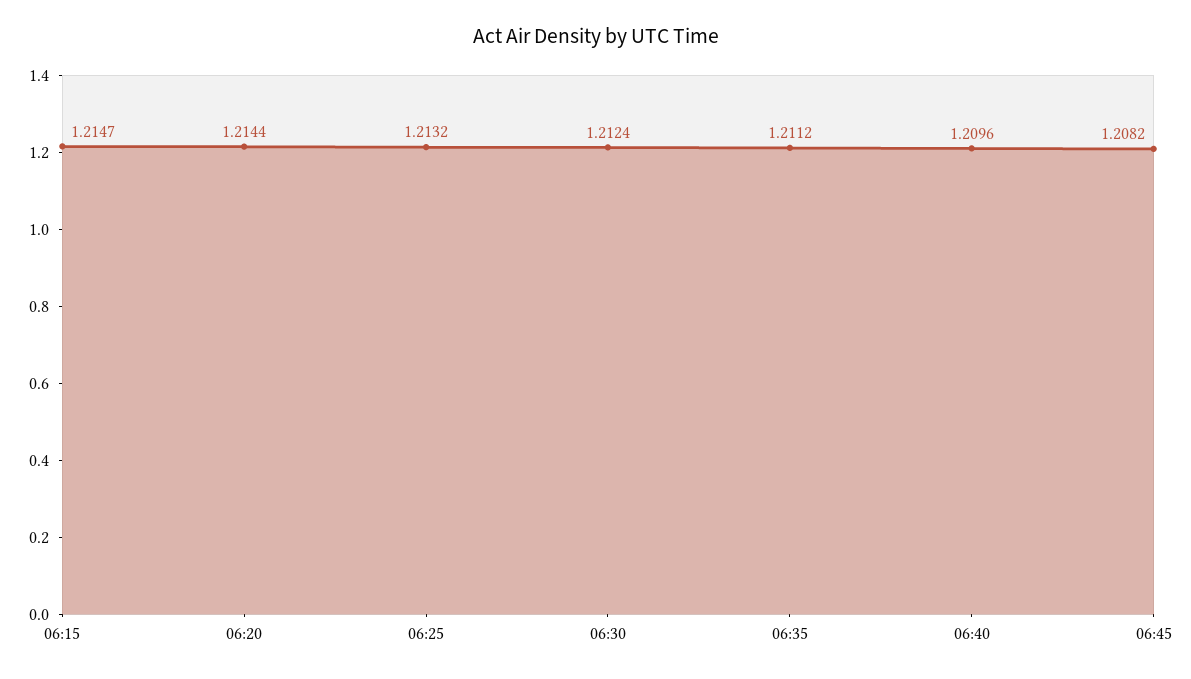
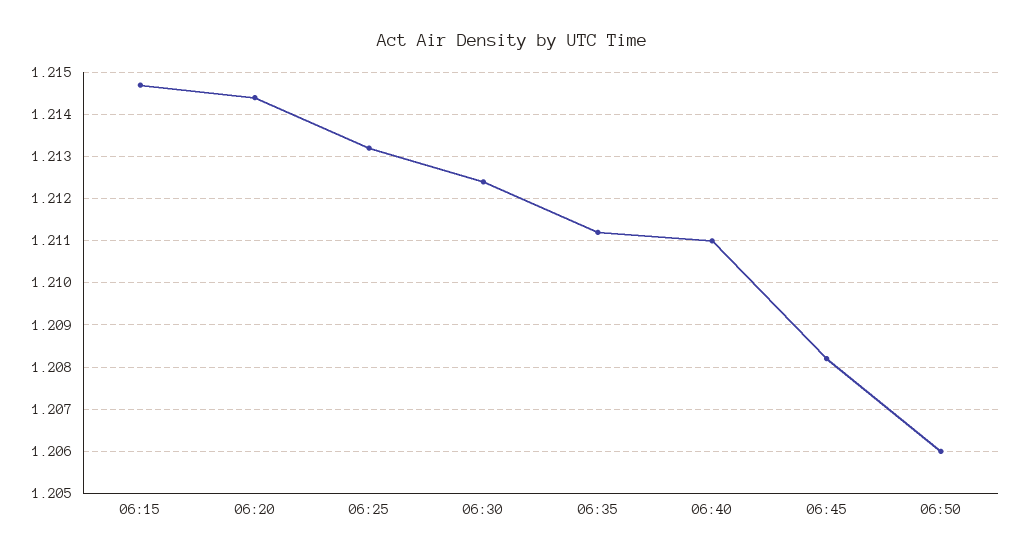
06:40: 1.2096 -> 1.211
06:50: none -> 1.206

